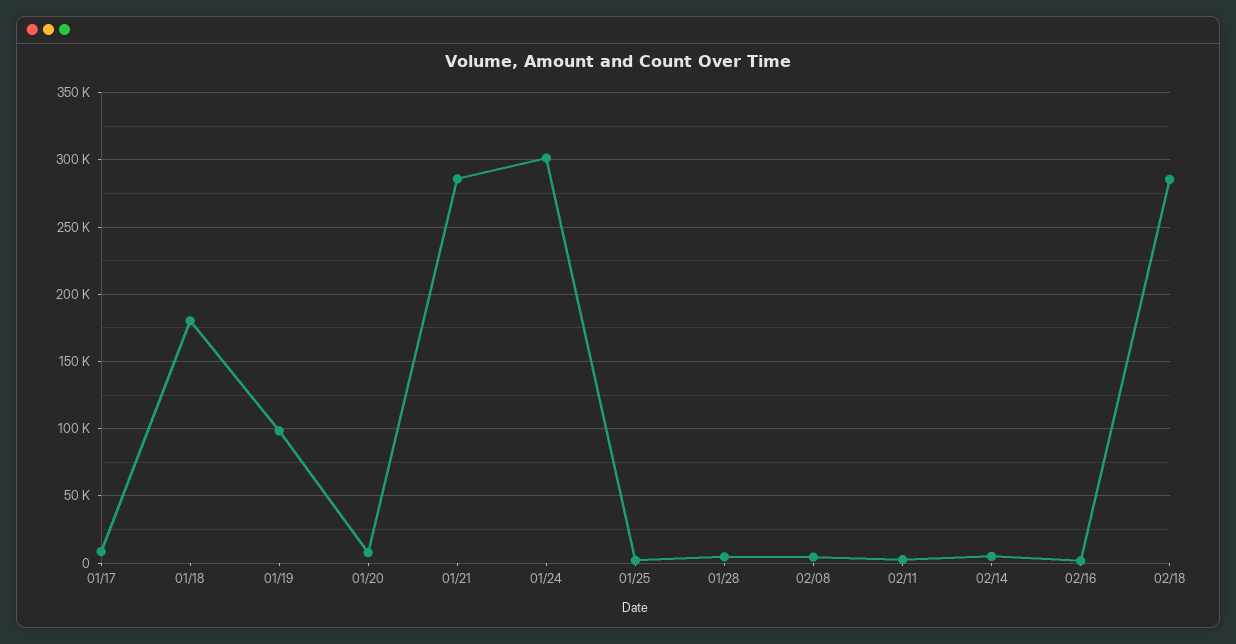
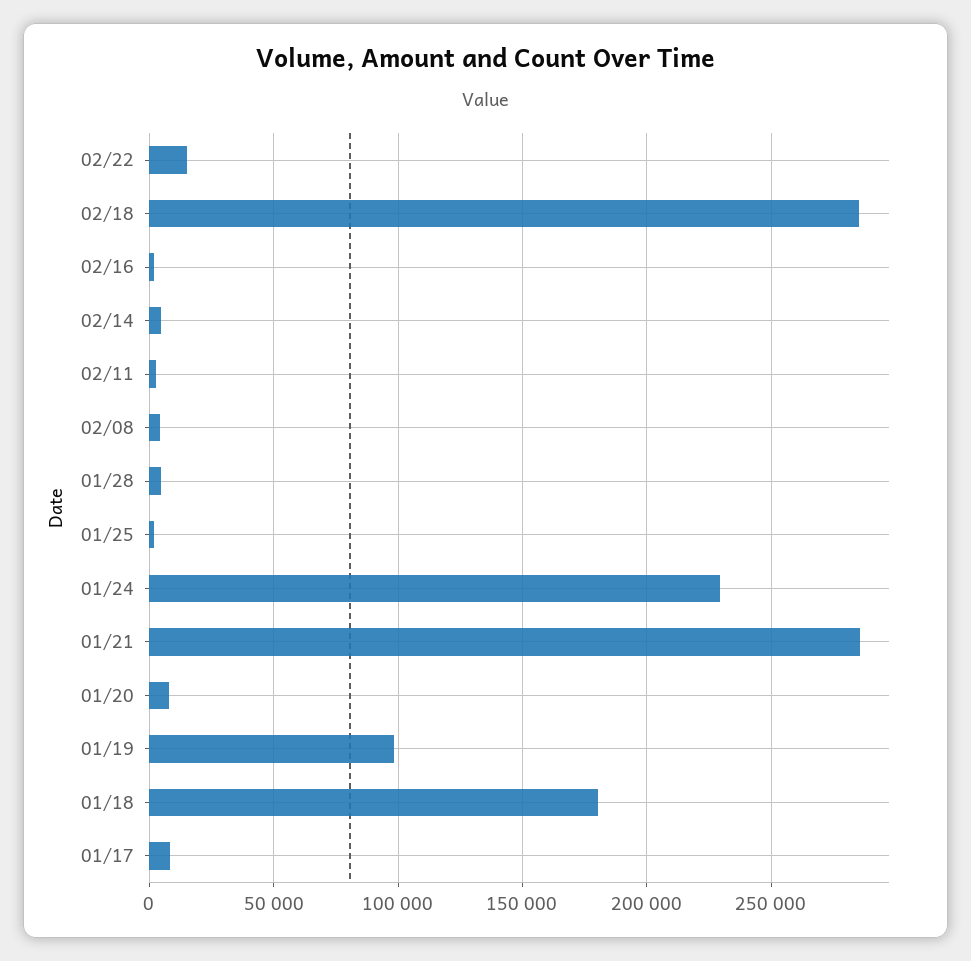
01/24: 300000 -> 230000
02/22: none -> 15000

